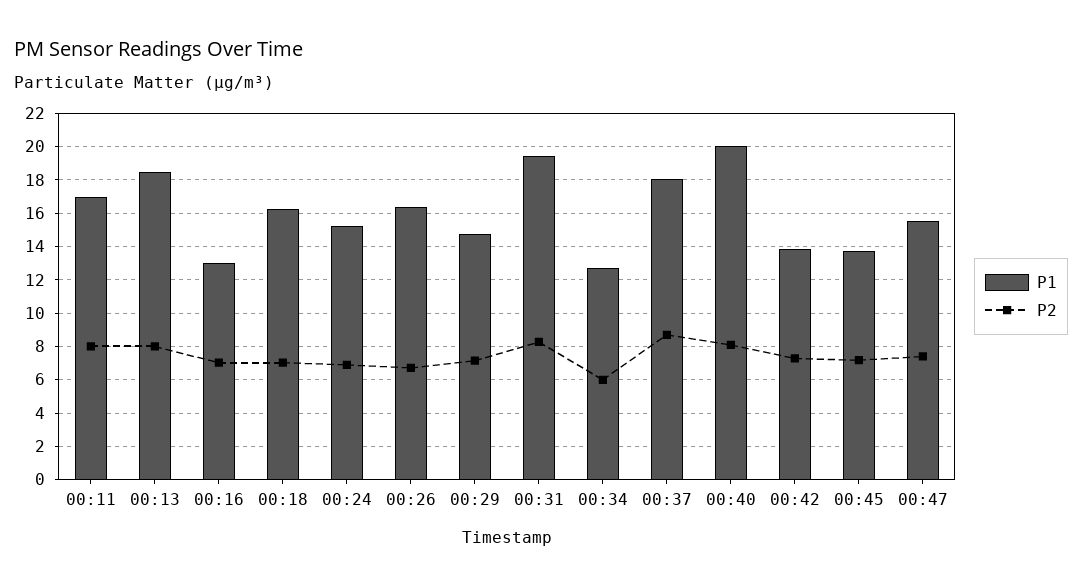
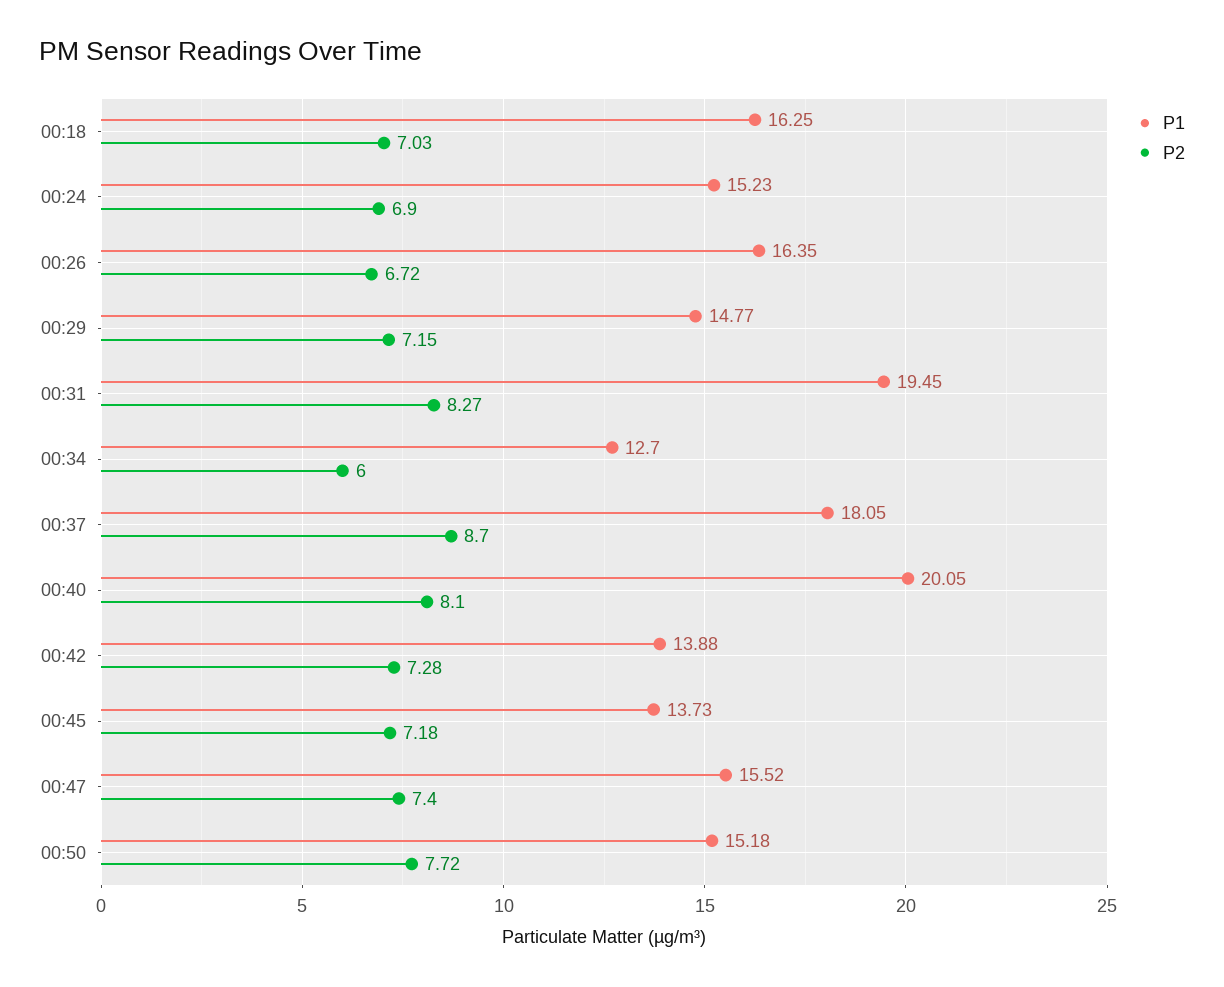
P1, 00:11: 17 -> none
P2, 00:11: 8 -> none
P1, 00:13: 18.5 -> none
P2, 00:13: 8 -> none
P1, 00:16: 13 -> none
P2, 00:16: 7 -> none
P1, 00:50: none -> 15.18
P2, 00:50: none -> 7.72

